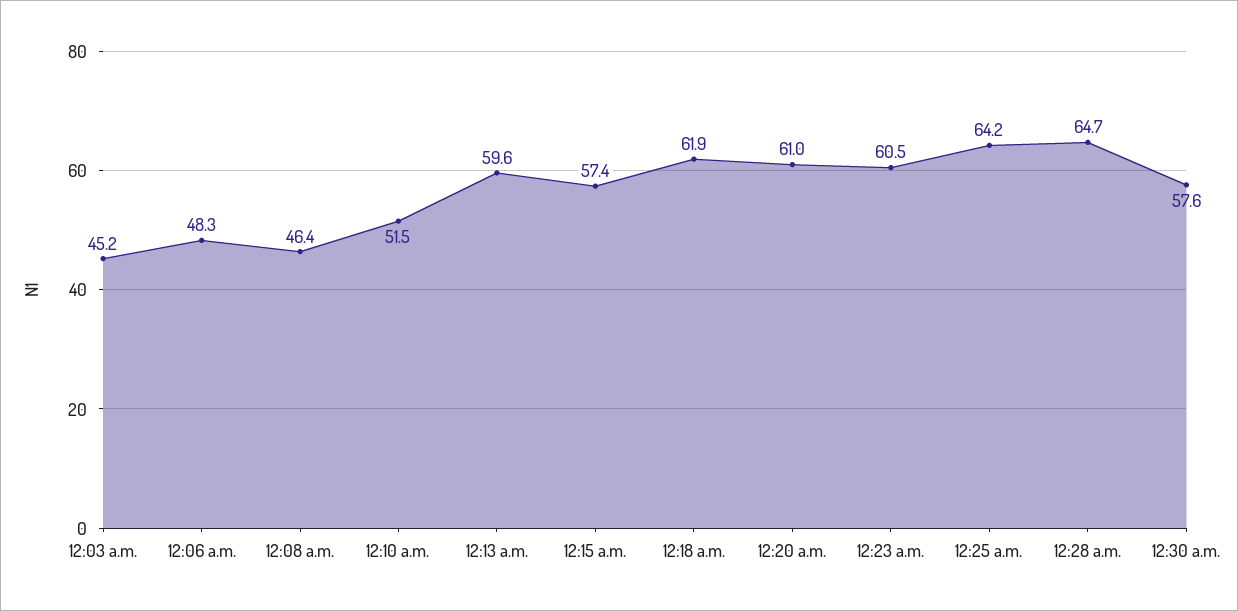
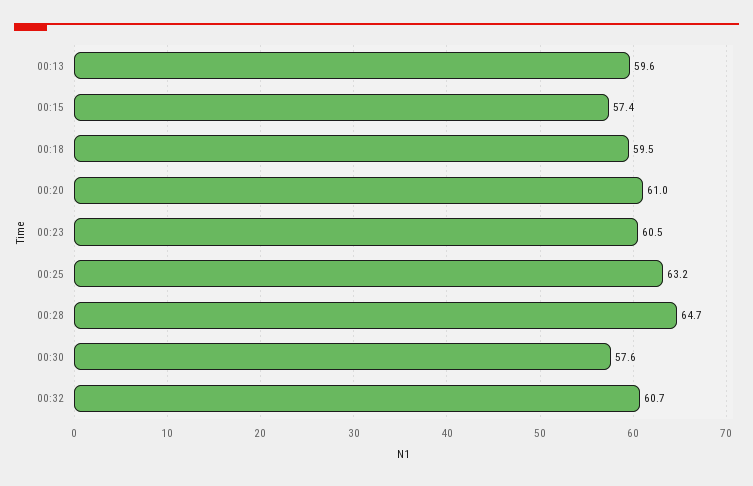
12:03 a.m.: 45.2 -> none
12:06 a.m.: 48.3 -> none
12:08 a.m.: 46.4 -> none
12:10 a.m.: 51.5 -> none
12:18 a.m.: 61.9 -> 59.5
12:25 a.m.: 64.2 -> 63.2
00:32: none -> 60.7

